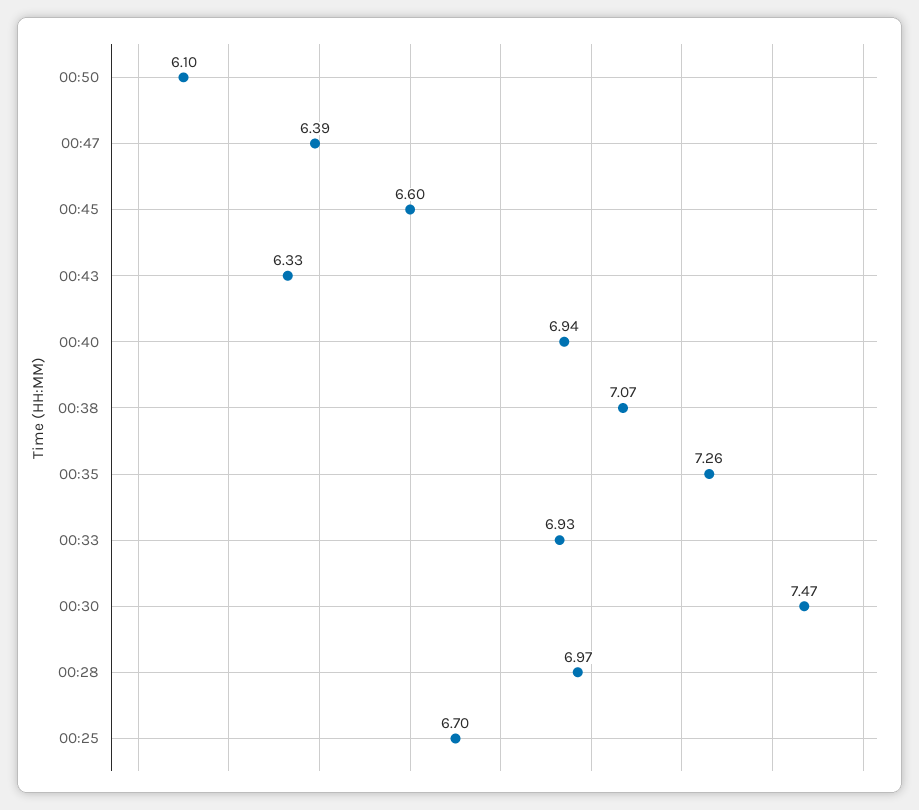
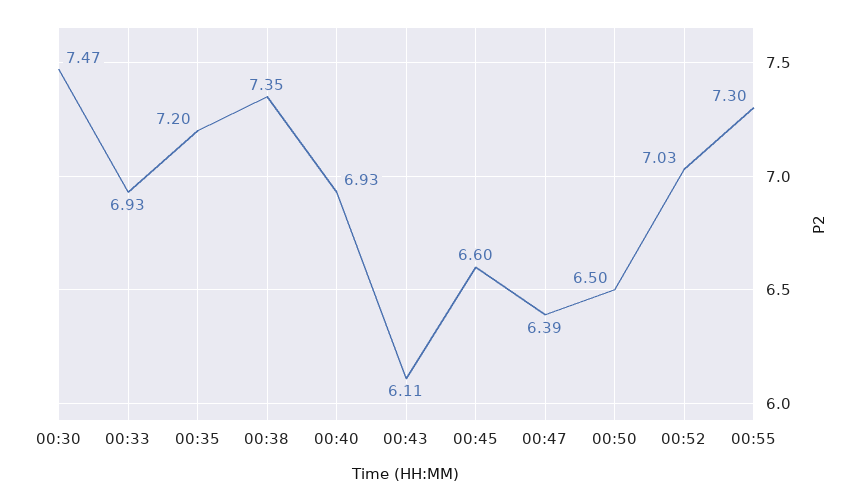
00:50: 6.1 -> 6.5
00:43: 6.33 -> 6.11
00:40: 6.94 -> 6.93
00:38: 7.07 -> 7.35
00:35: 7.26 -> 7.2
00:28: 6.97 -> none
00:25: 6.7 -> none
00:52: none -> 7.03
00:55: none -> 7.3

